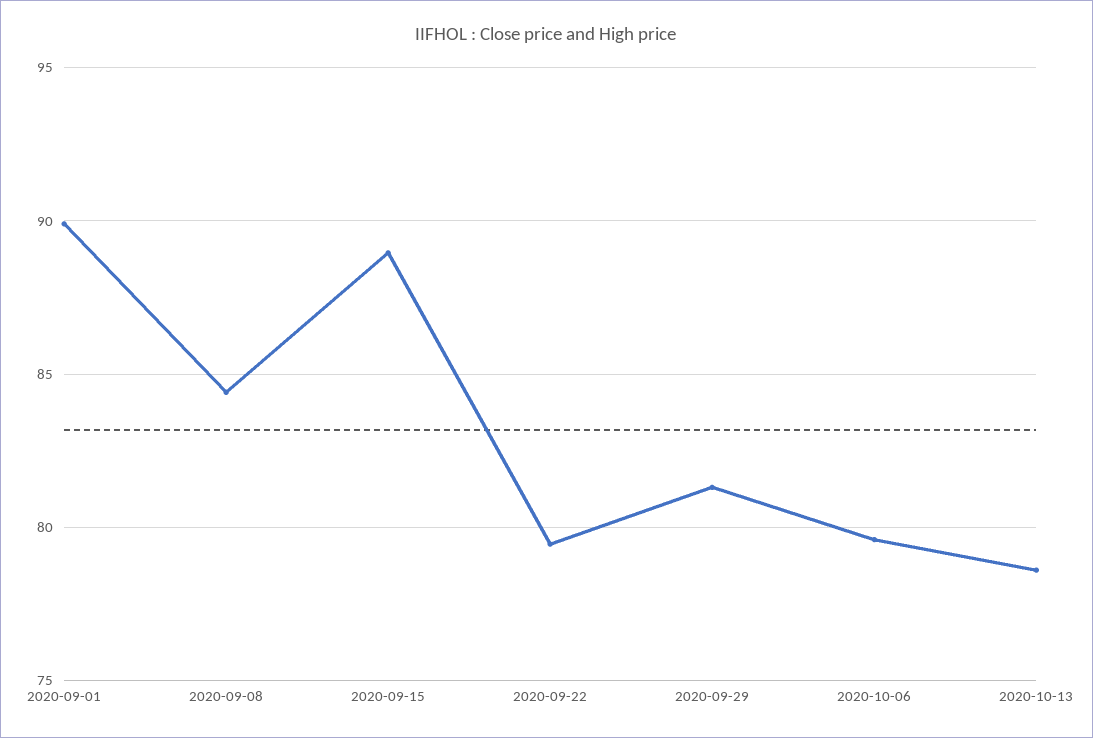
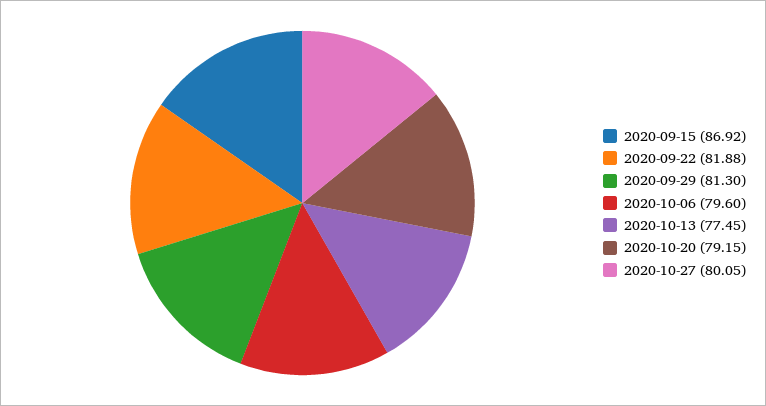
2020-09-01: 90 -> none
2020-09-08: 84.5 -> none
2020-09-15: 89 -> 86.92
2020-09-22: 79.5 -> 81.88
2020-10-13: 78.5 -> 77.45
2020-10-20: none -> 79.15
2020-10-27: none -> 80.05

